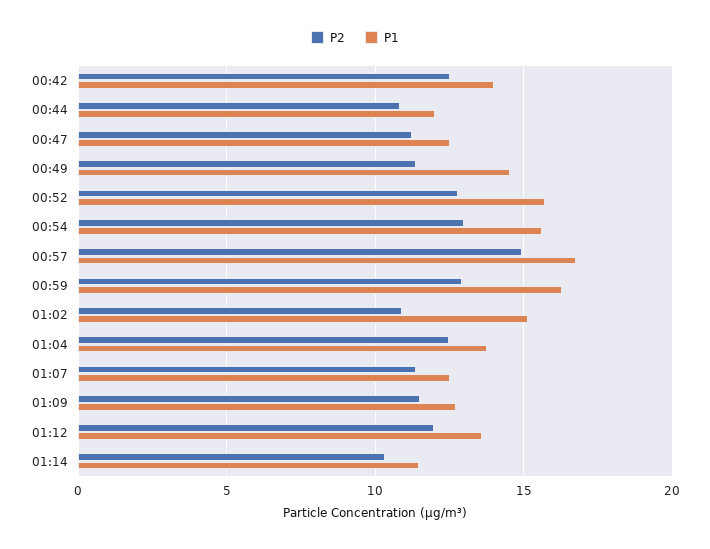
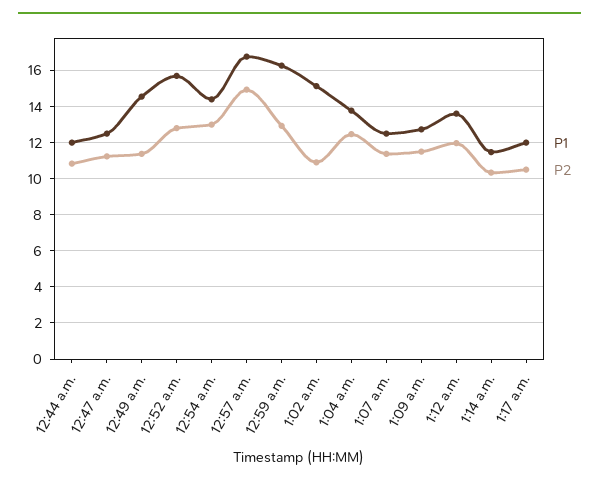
P2, 00:42: 12.5 -> none
P1, 00:42: 14 -> none
P1, 00:54: 15.5 -> 14.5
P1, 1:17 a.m.: none -> 12
P2, 1:17 a.m.: none -> 10.5

